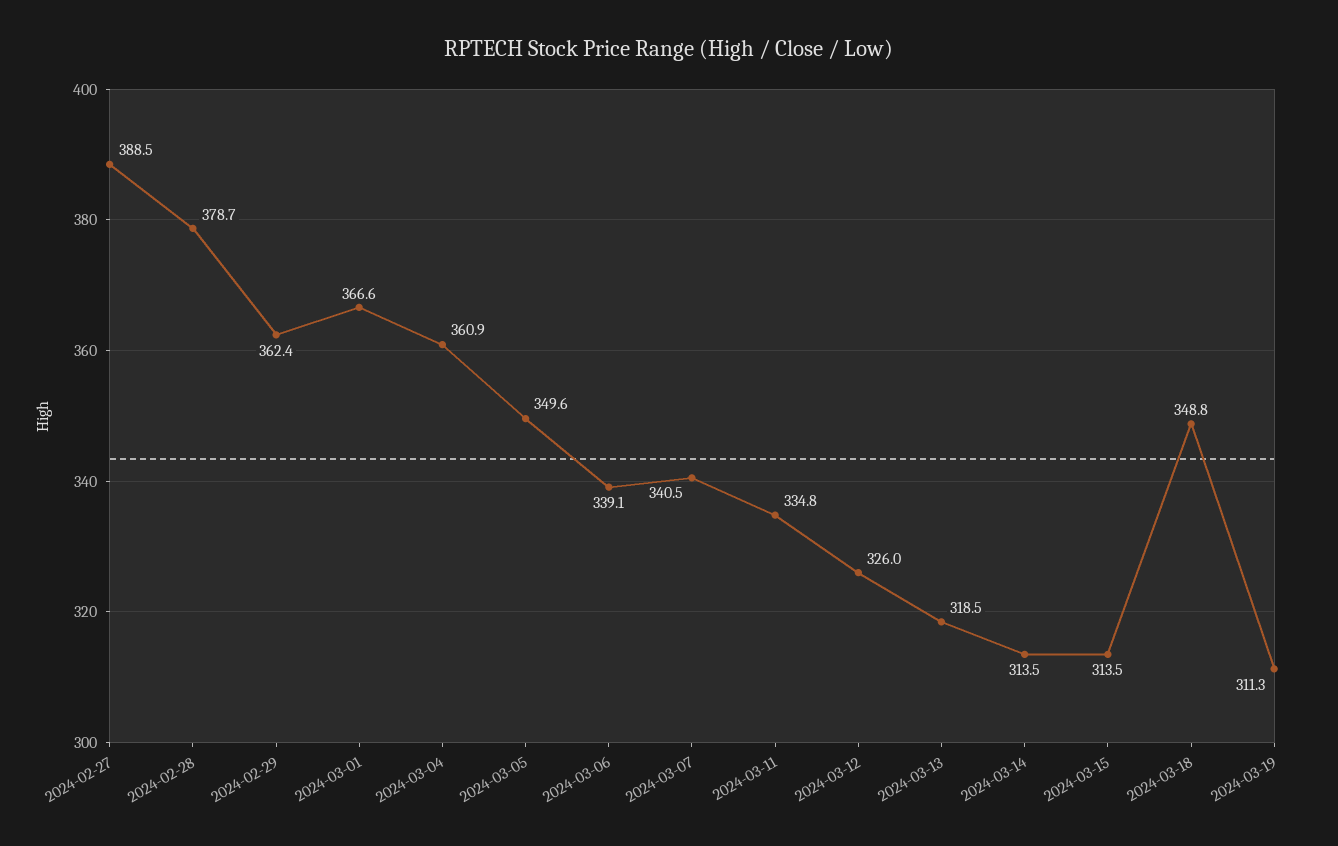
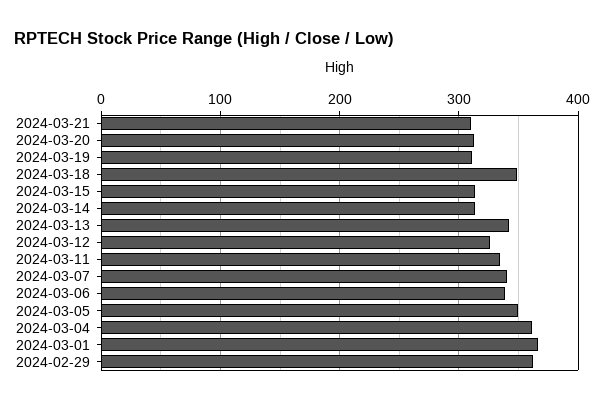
2024-02-27: 388.5 -> none
2024-02-28: 378.7 -> none
2024-03-13: 318.5 -> 340
2024-03-21: none -> 310
2024-03-20: none -> 310

